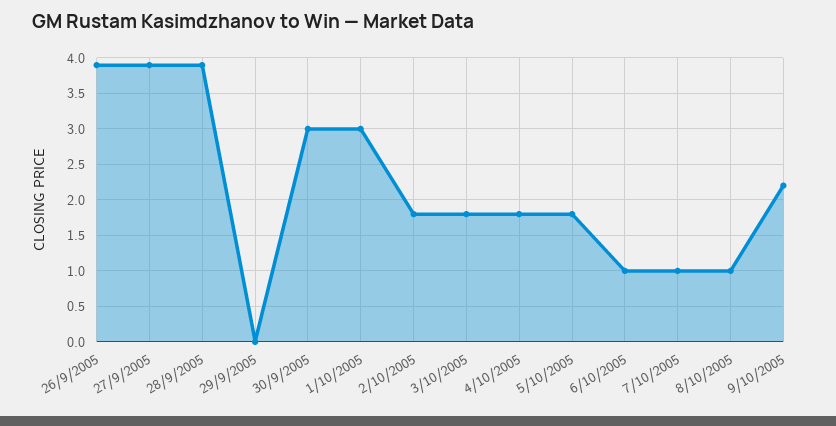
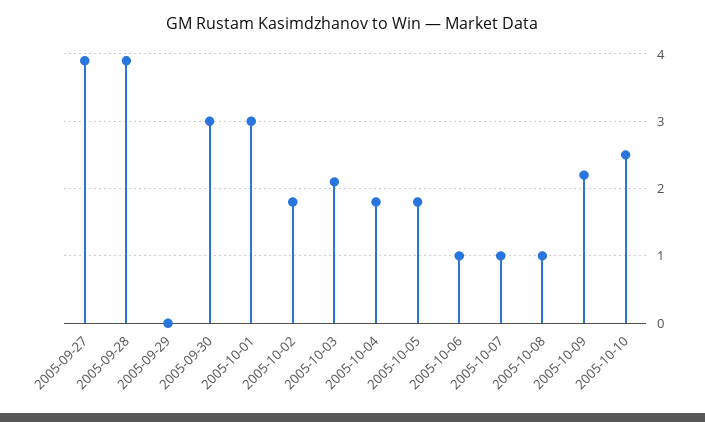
26/9/2005: 3.9 -> none
3/10/2005: 1.8 -> 2.1
2005-10-10: none -> 2.5

